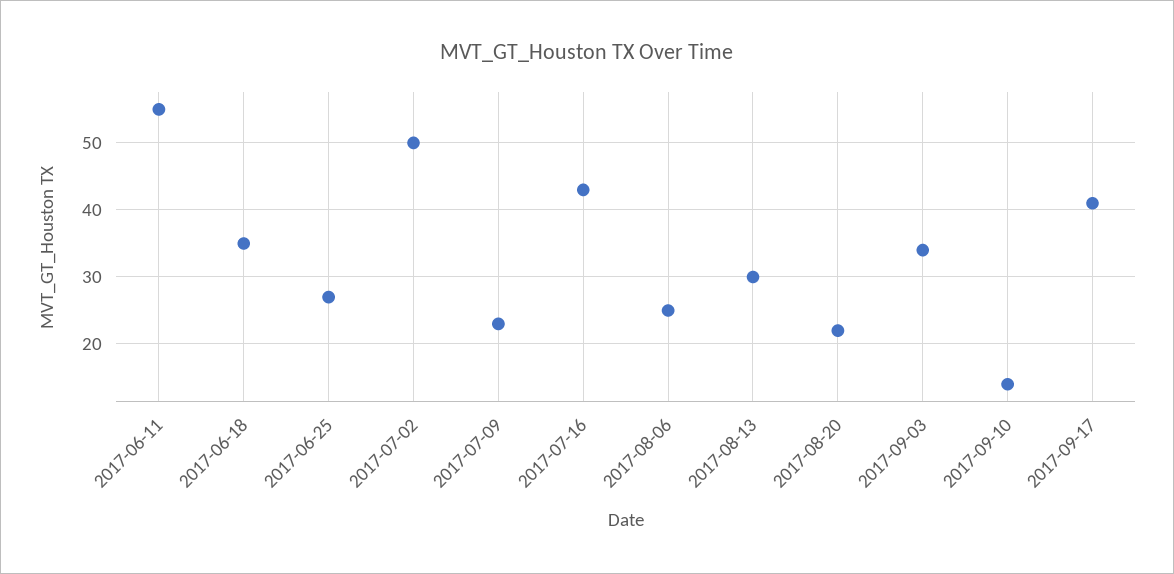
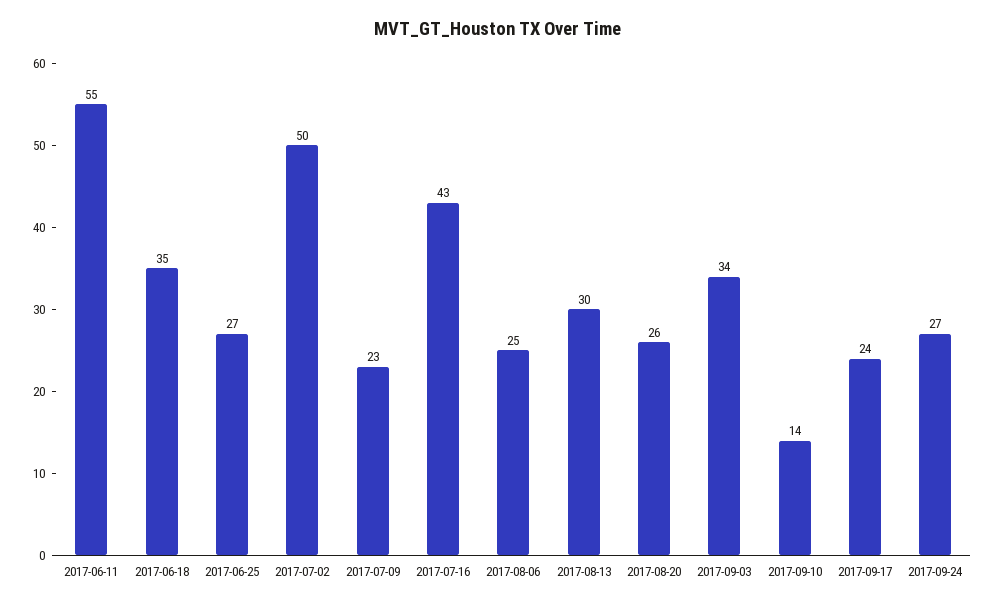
2017-08-20: 22 -> 26
2017-09-17: 41 -> 24
2017-09-24: none -> 27

